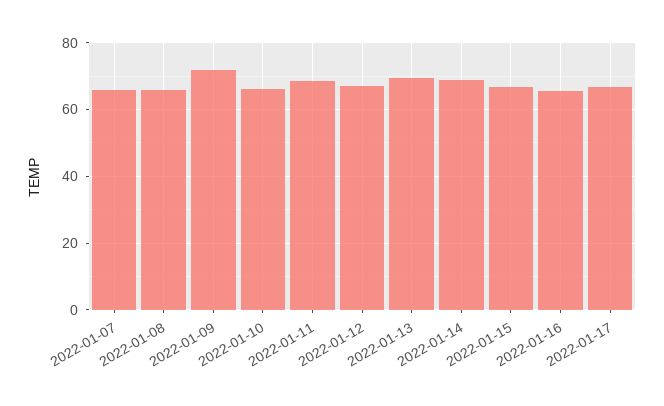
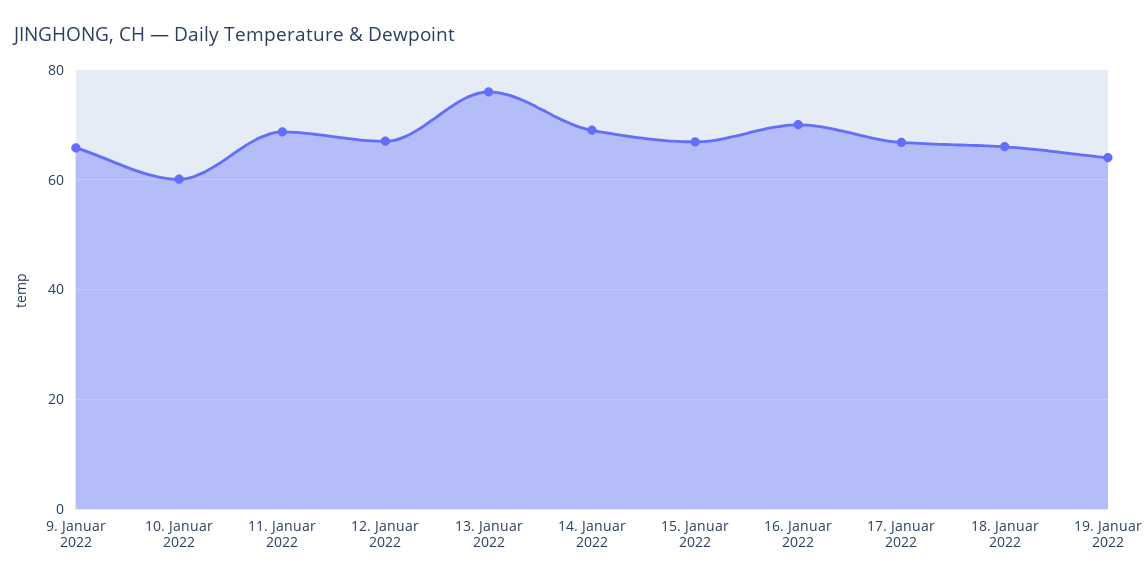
2022-01-07: 66 -> none
2022-01-08: 66 -> none
2022-01-09: 72 -> 66
2022-01-10: 66 -> 60
2022-01-13: 70 -> 76
2022-01-16: 66 -> 70
18. Januar 2022: none -> 66
19. Januar 2022: none -> 64

